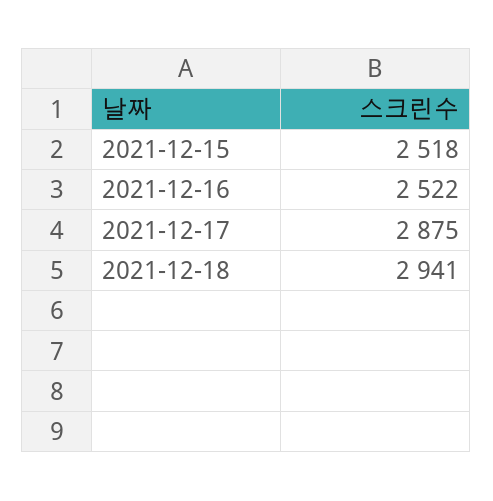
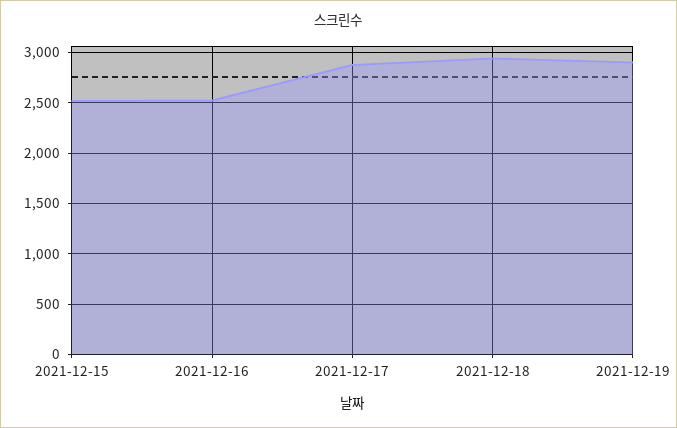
2021-12-19: none -> 2900

